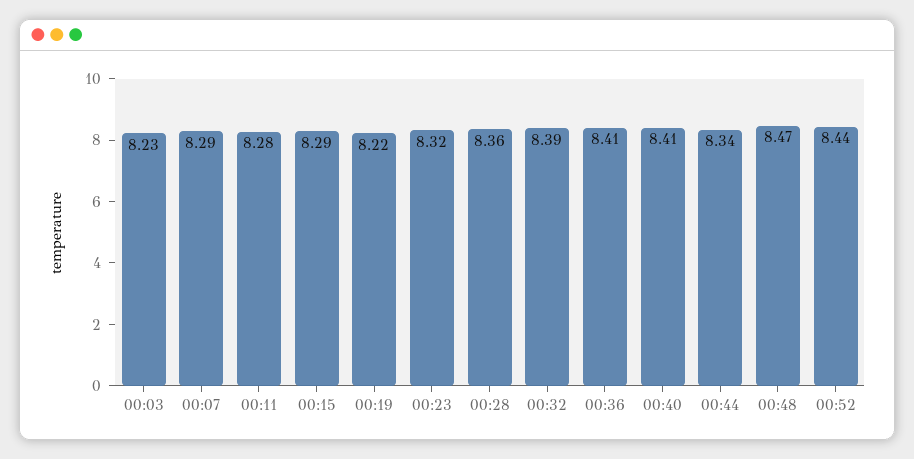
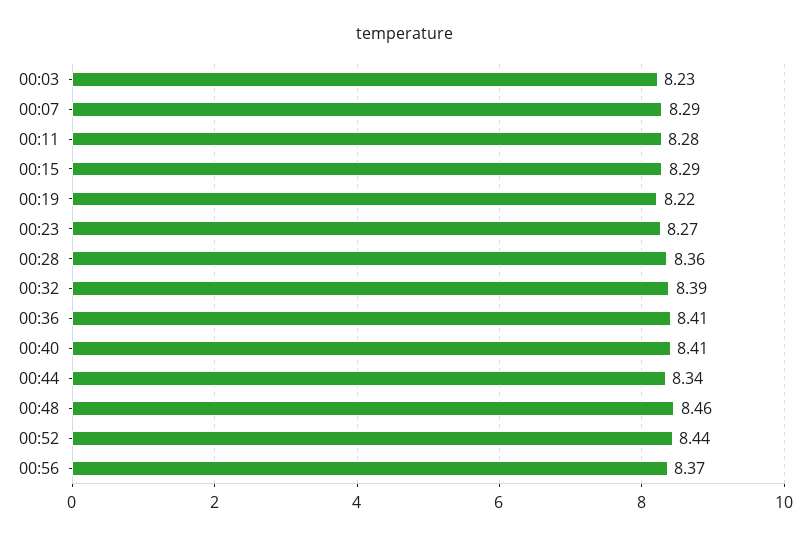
00:23: 8.32 -> 8.27
00:48: 8.47 -> 8.46
00:56: none -> 8.37

